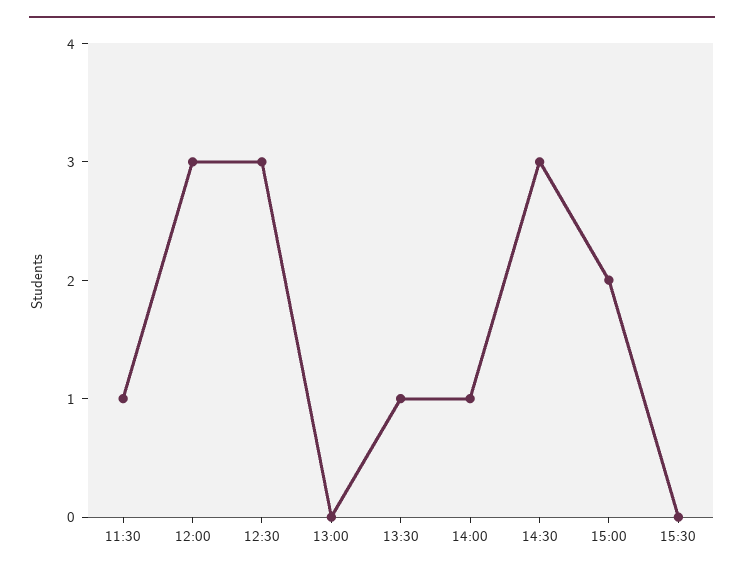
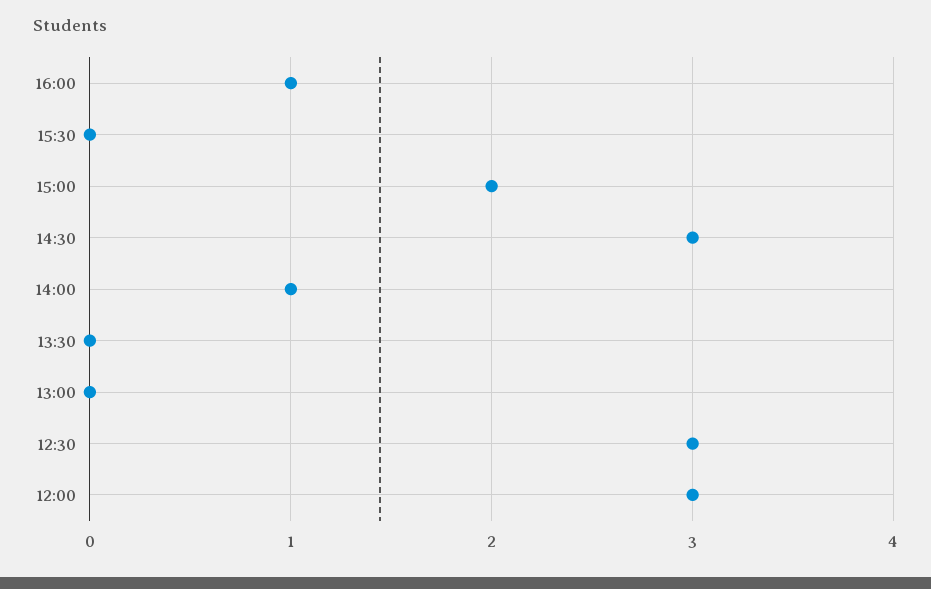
11:30: 1 -> none
13:30: 1 -> 0
16:00: none -> 1

